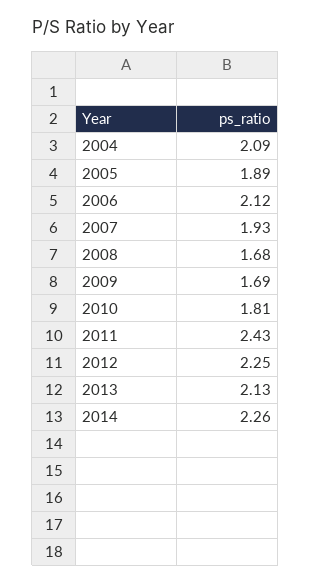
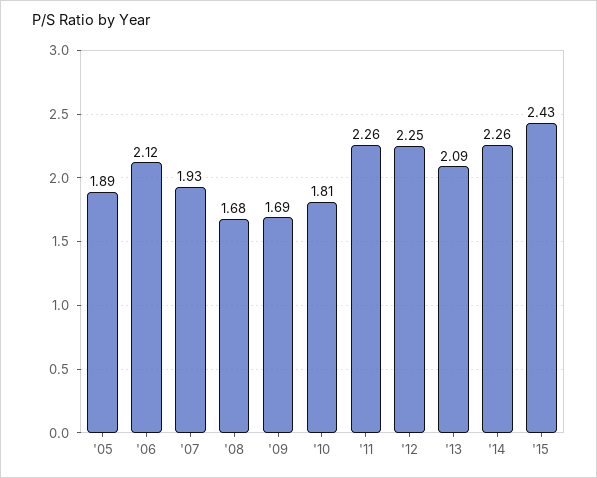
2004: 2.09 -> none
2011: 2.43 -> 2.26
2013: 2.13 -> 2.09
'15: none -> 2.43

